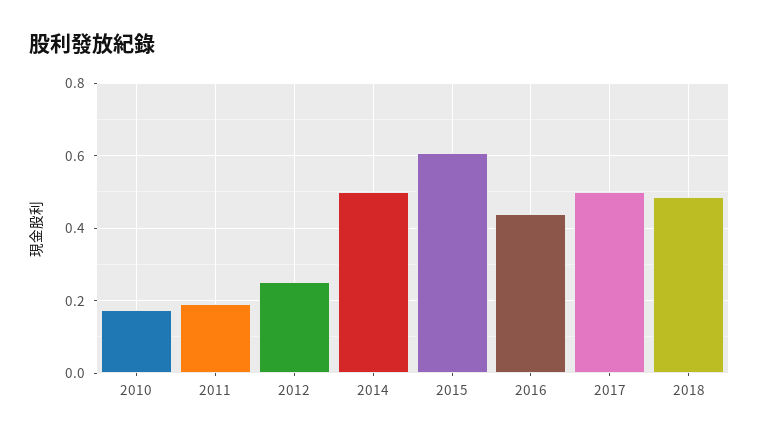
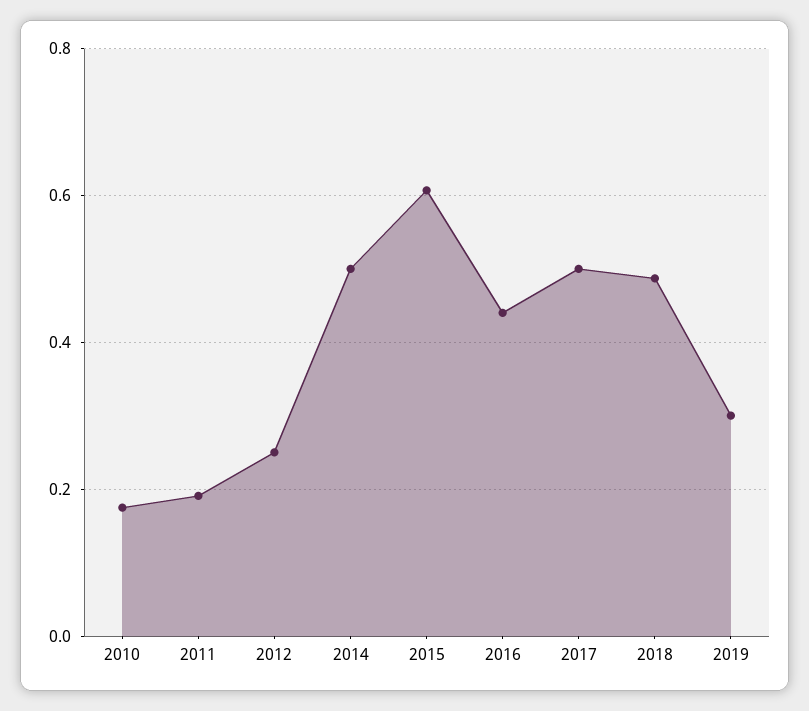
2019: none -> 0.3

